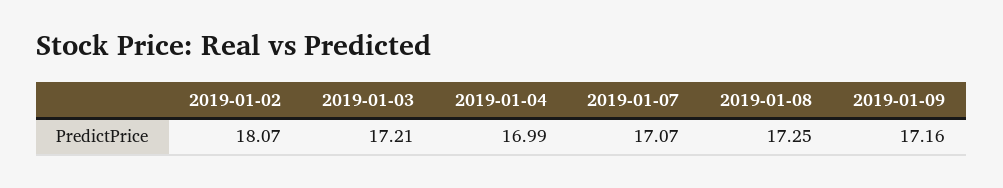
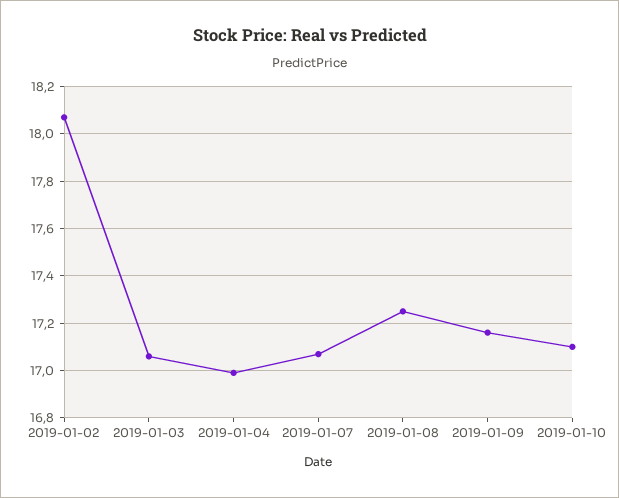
2019-01-03: 17.21 -> 17.05
2019-01-10: none -> 17.1

